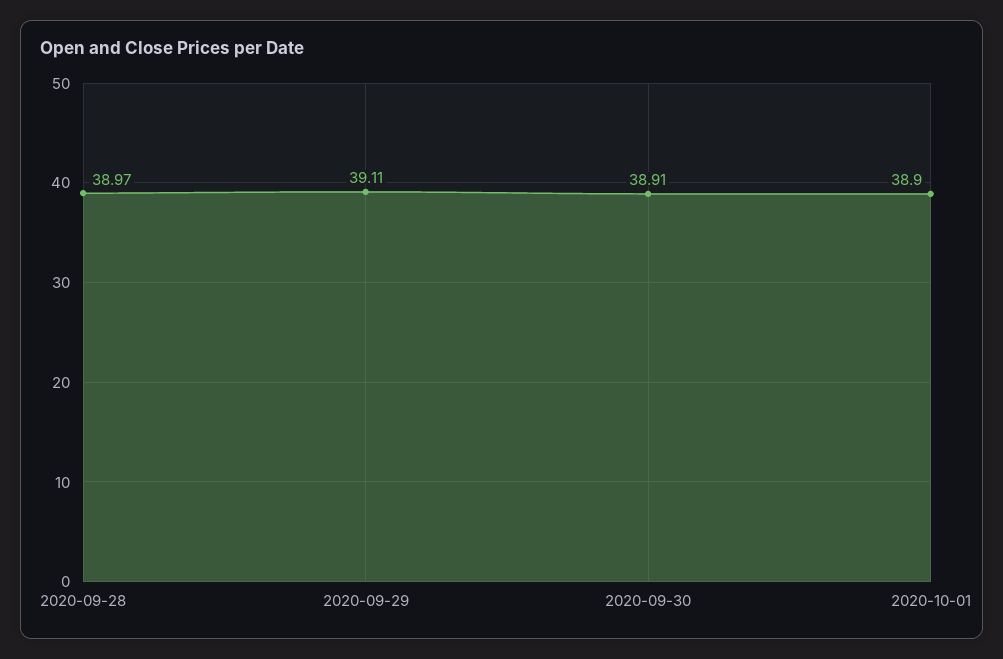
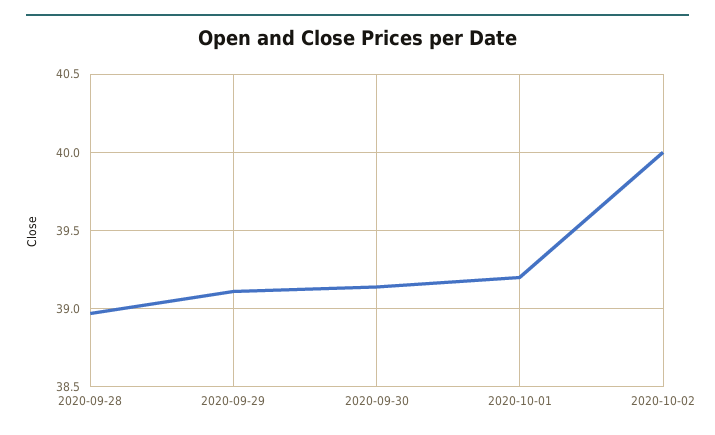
2020-09-30: 38.91 -> 39.15
2020-10-01: 38.9 -> 39.2
2020-10-02: none -> 40

